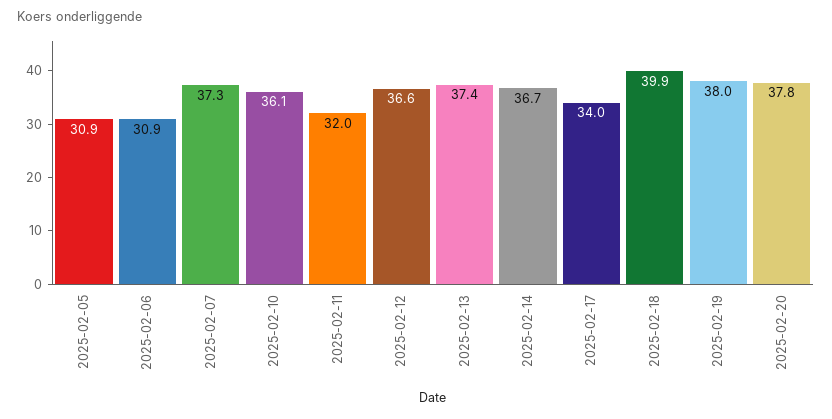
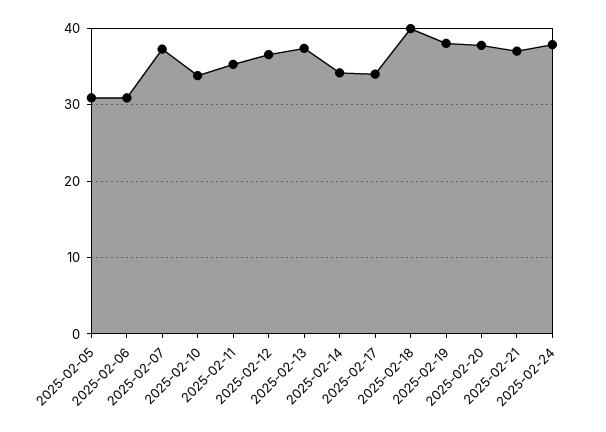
2025-02-10: 36.1 -> 34
2025-02-11: 32 -> 35
2025-02-14: 36.7 -> 34
2025-02-21: none -> 37
2025-02-24: none -> 38

